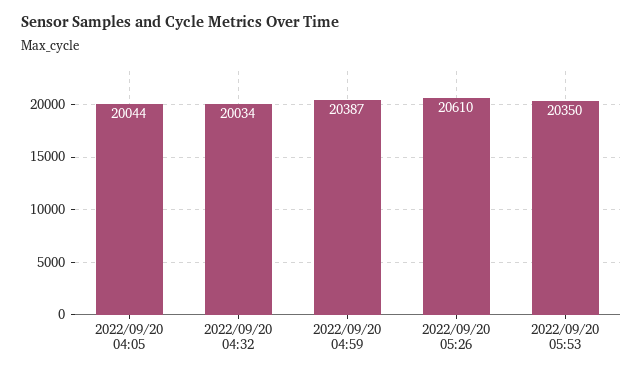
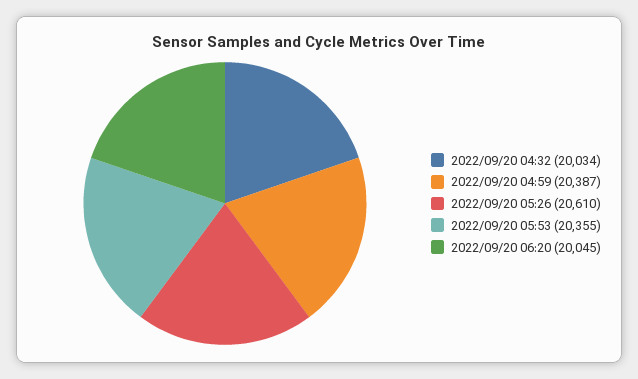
2022/09/20 04:05: 20044 -> none
2022/09/20 05:53: 20350 -> 20355
2022/09/20 06:20: none -> 20045

